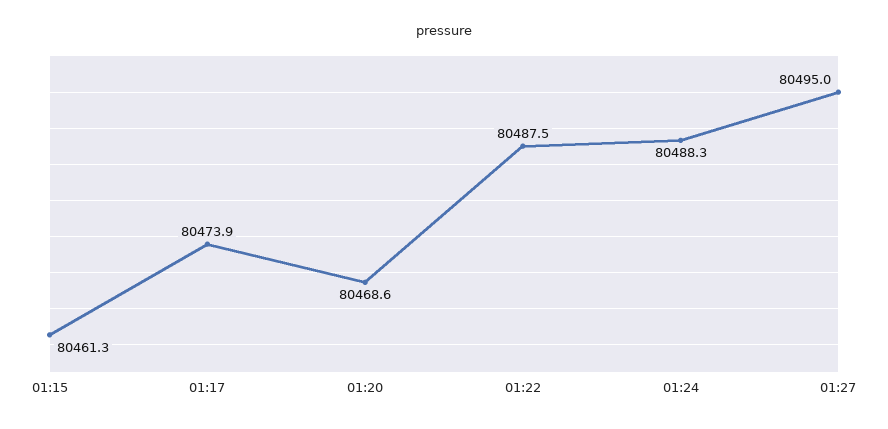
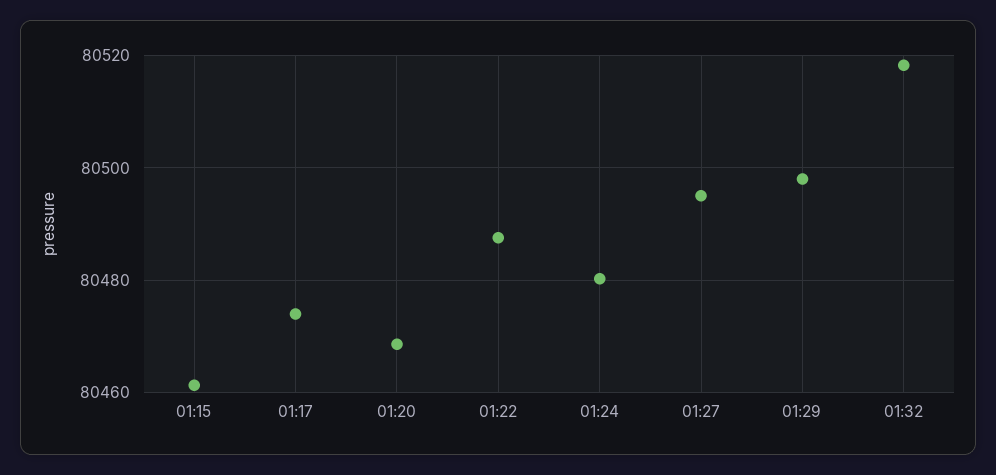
01:24: 80488.3 -> 80480
01:29: none -> 80498
01:32: none -> 80518

